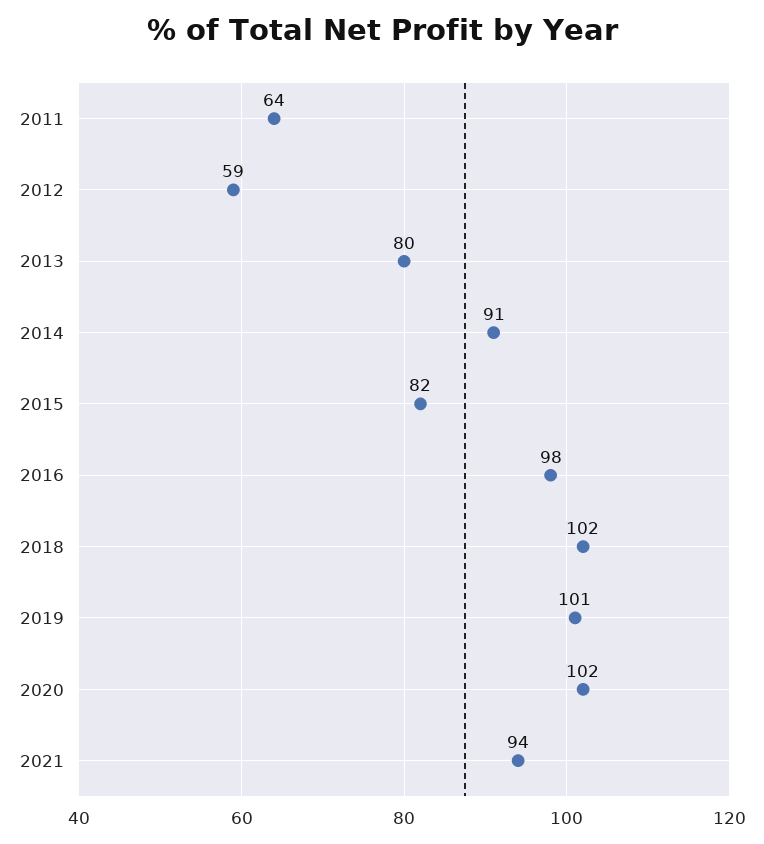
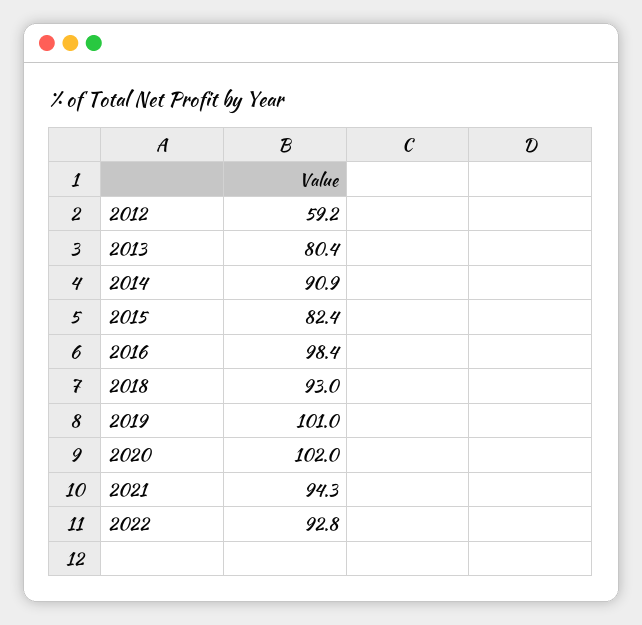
2011: 64 -> none
2018: 102 -> 93
2022: none -> 92.8

